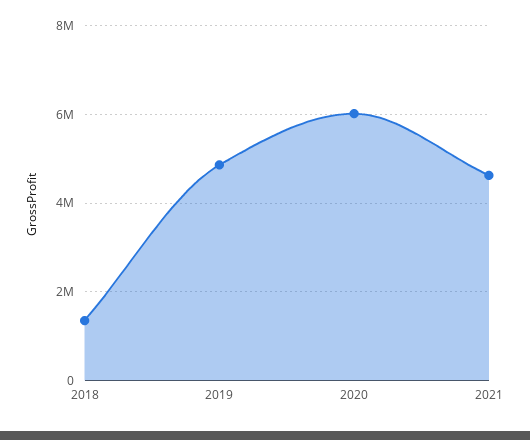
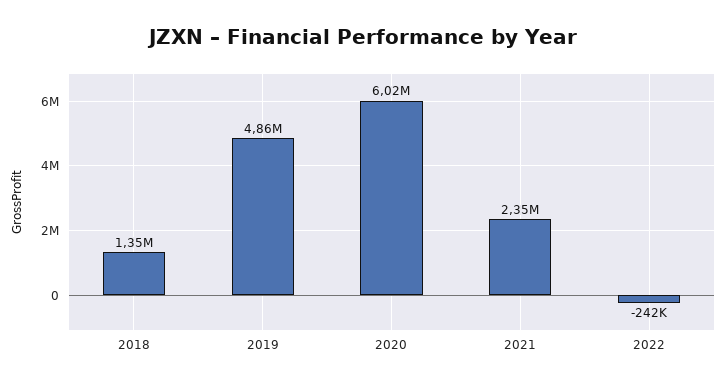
2021: 4600000 -> 2350000
2022: none -> -242000

